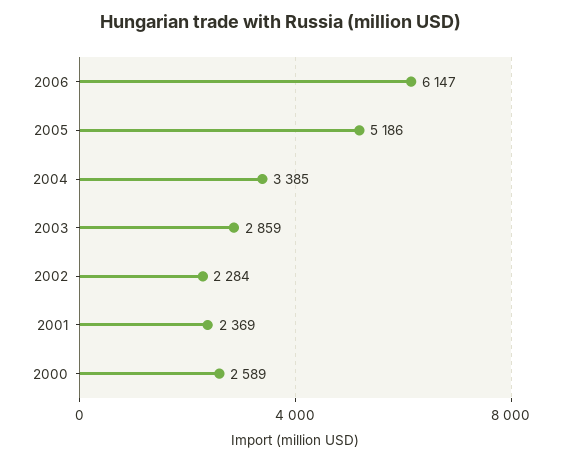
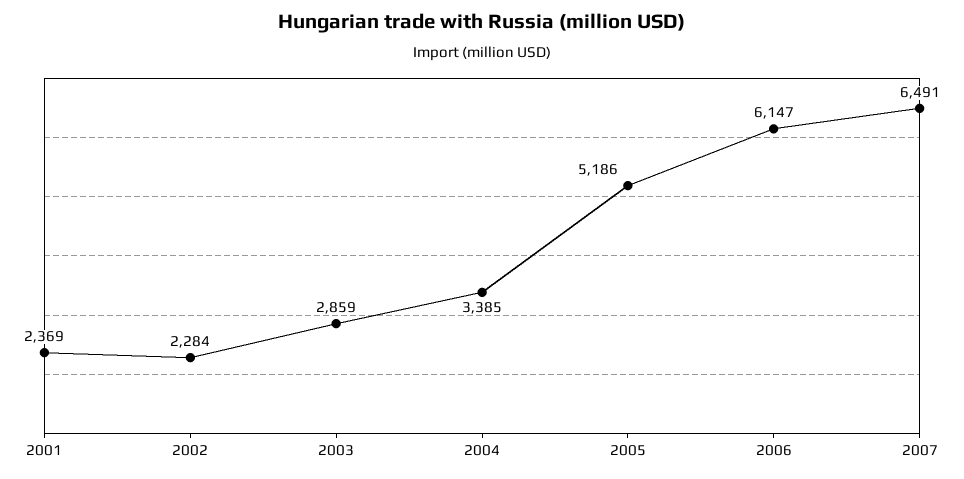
2000: 2589 -> none
2007: none -> 6491

